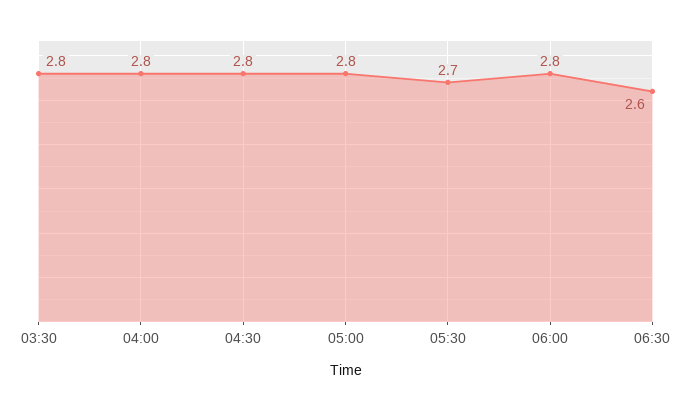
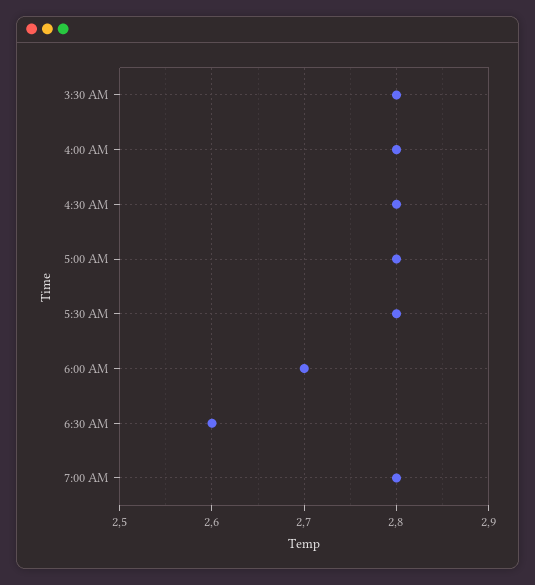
05:30: 2.7 -> 2.8
06:00: 2.8 -> 2.7
7:00 AM: none -> 2.8

